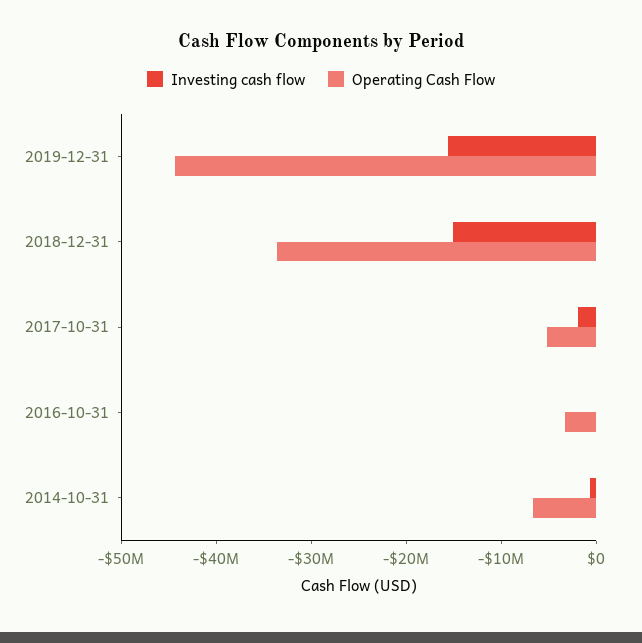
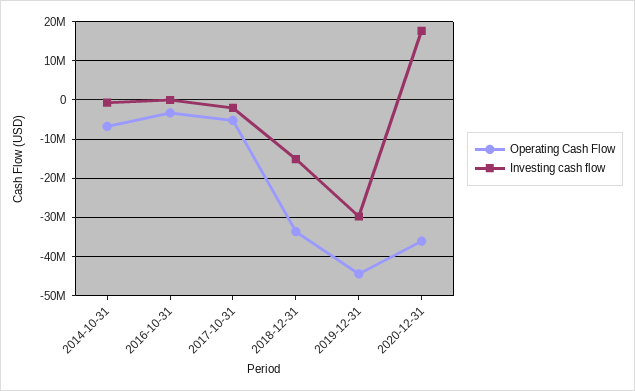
Investing cash flow, 2019-12-31: -16000000 -> -30000000
Operating Cash Flow, 2020-12-31: none -> -36000000
Investing cash flow, 2020-12-31: none -> 18000000

